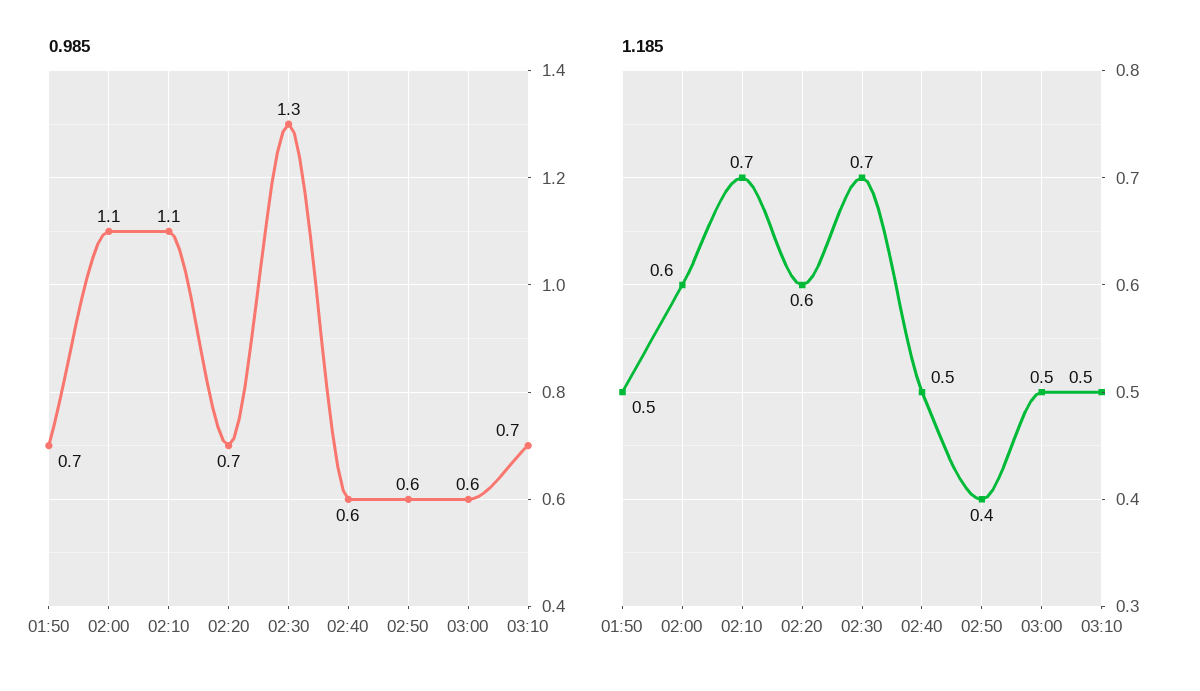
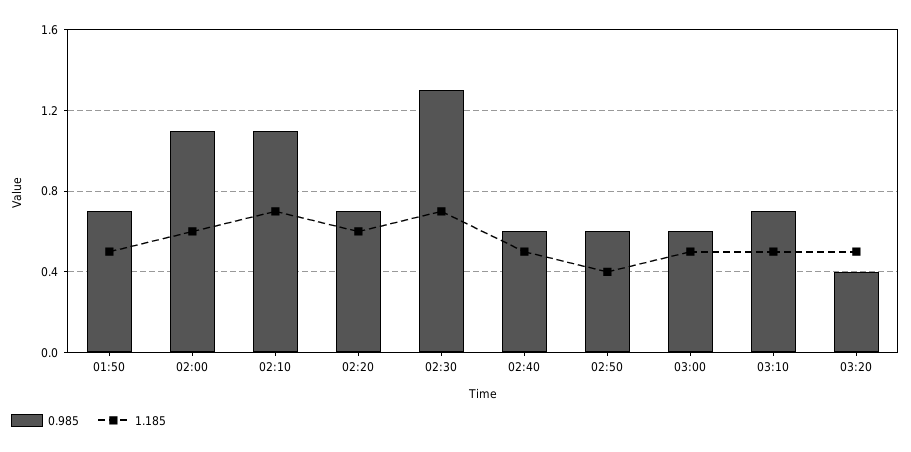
0.985, 03:20: none -> 0.4
1.185, 03:20: none -> 0.5

